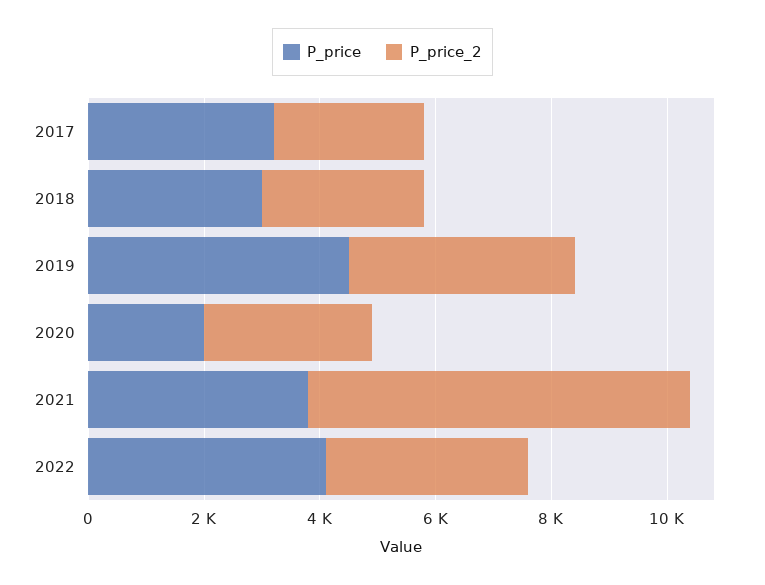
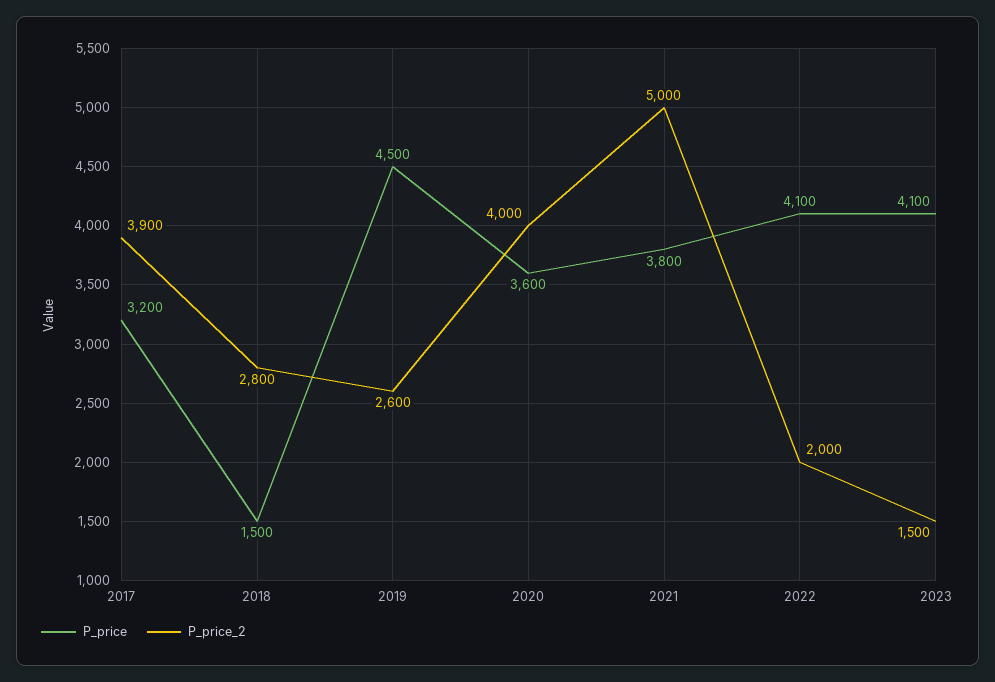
P_price_2, 2017: 2500 -> 3900
P_price, 2018: 3000 -> 1500
P_price_2, 2019: 4000 -> 2600
P_price, 2020: 2000 -> 3600
P_price_2, 2020: 3000 -> 4000
P_price_2, 2021: 6500 -> 5000
P_price_2, 2022: 3500 -> 2000
P_price, 2023: none -> 4100
P_price_2, 2023: none -> 1500

